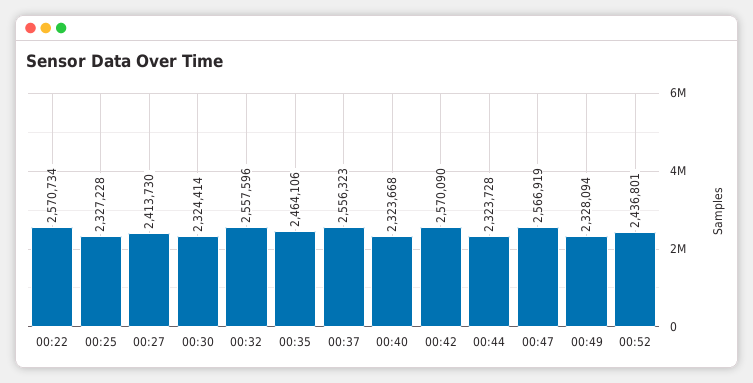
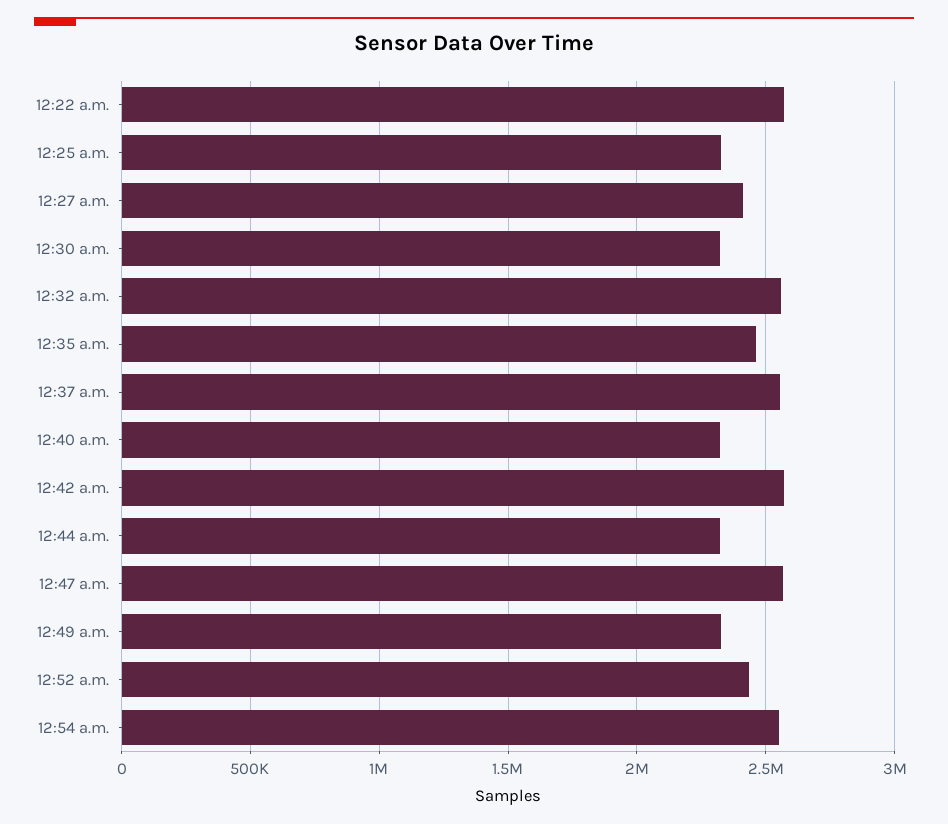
12:54 a.m.: none -> 2550000

